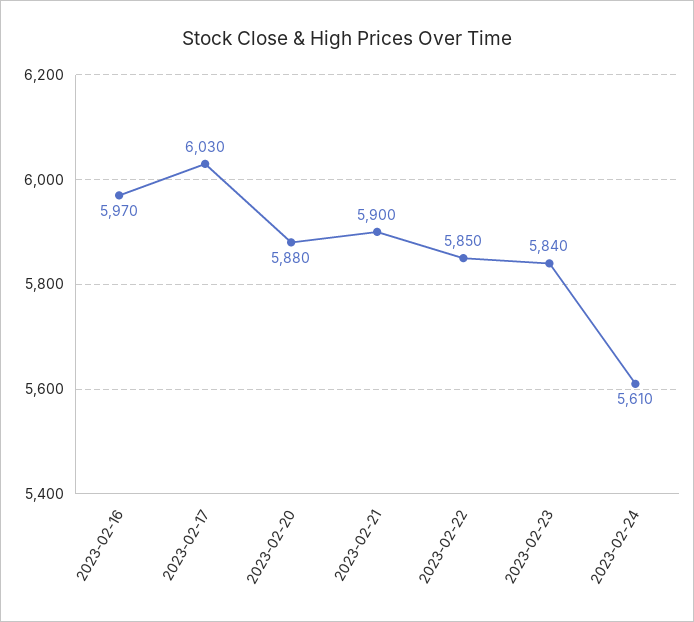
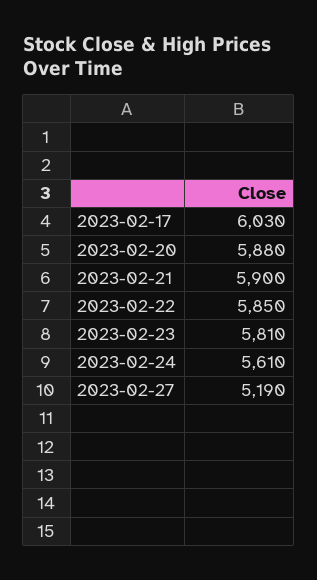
2023-02-16: 5970 -> none
2023-02-23: 5840 -> 5810
2023-02-27: none -> 5190

